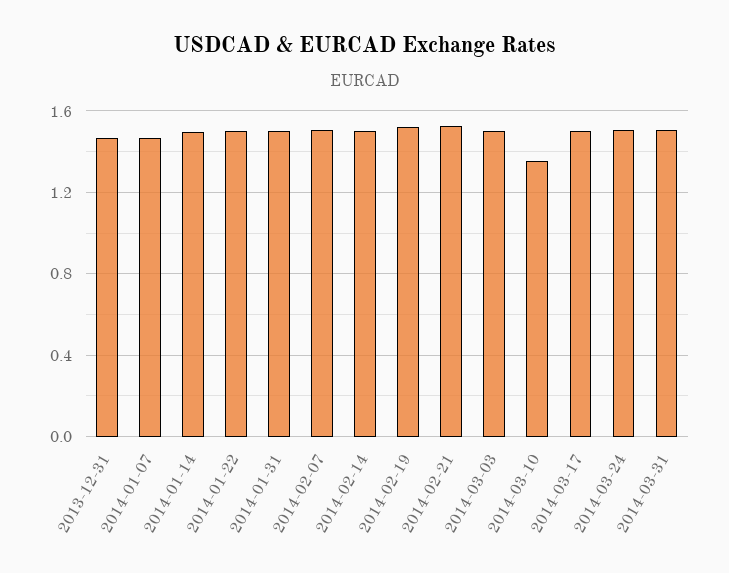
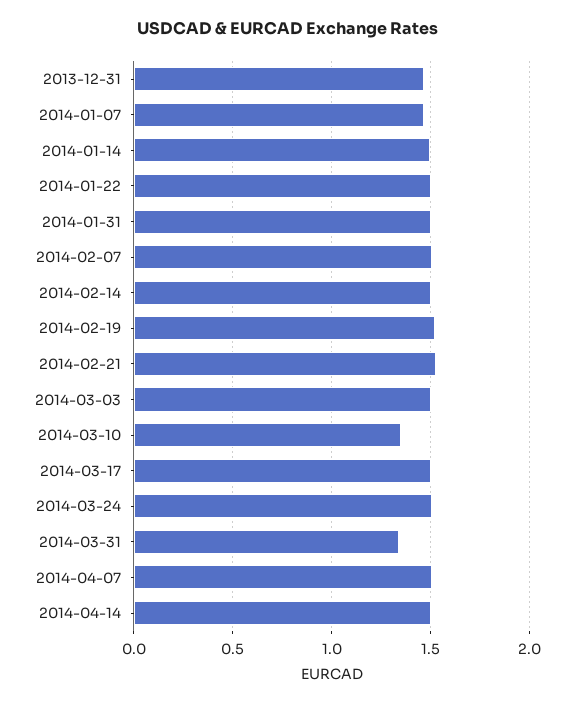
2014-03-31: 1.5 -> 1.35
2014-04-07: none -> 1.5
2014-04-14: none -> 1.5

